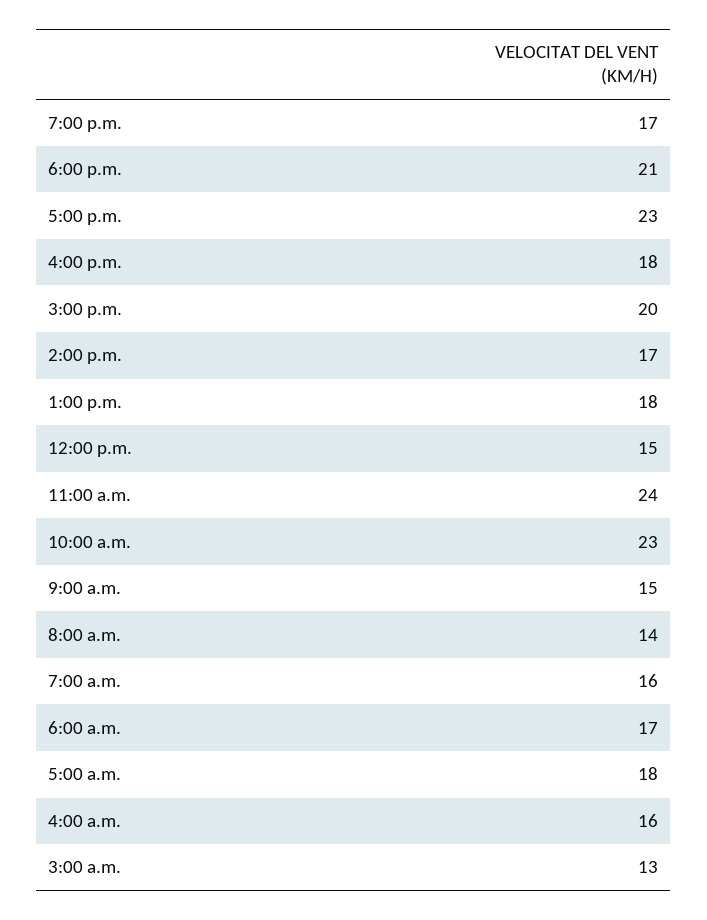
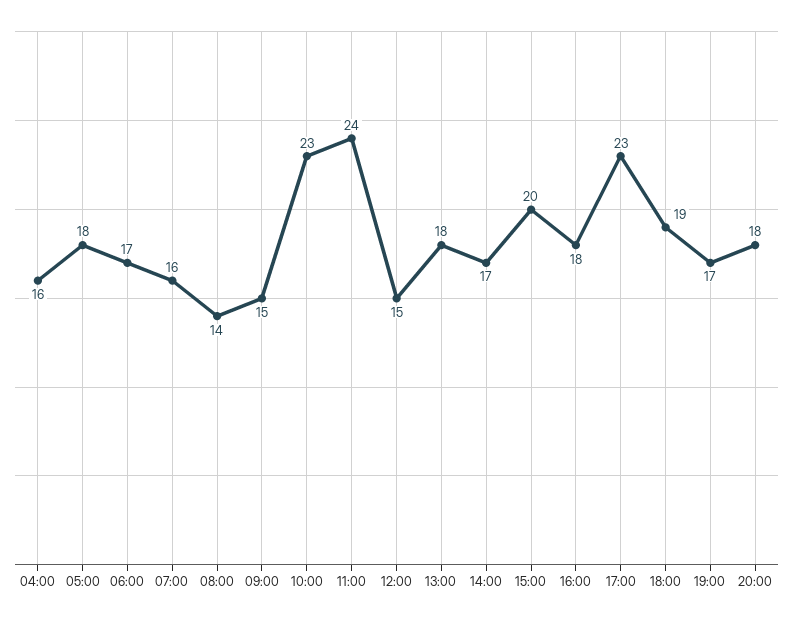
6:00 p.m.: 21 -> 19
3:00 a.m.: 13 -> none
20:00: none -> 18

